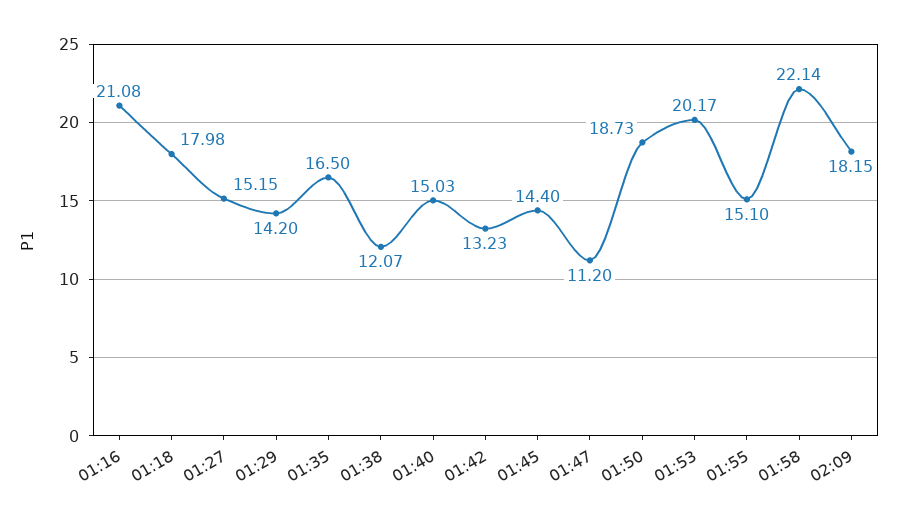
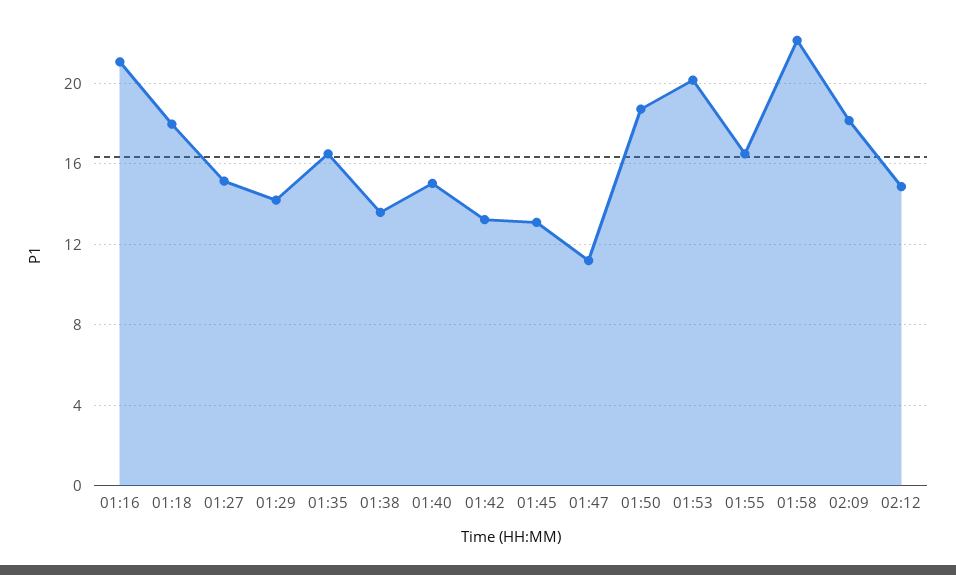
01:38: 12.07 -> 13.5
01:45: 14.4 -> 13
01:55: 15.1 -> 16.5
02:12: none -> 15

